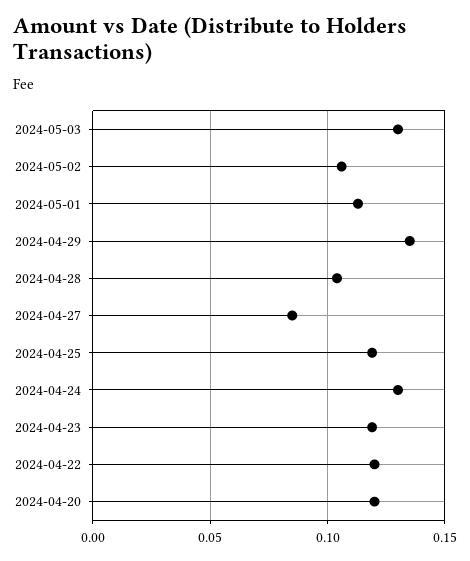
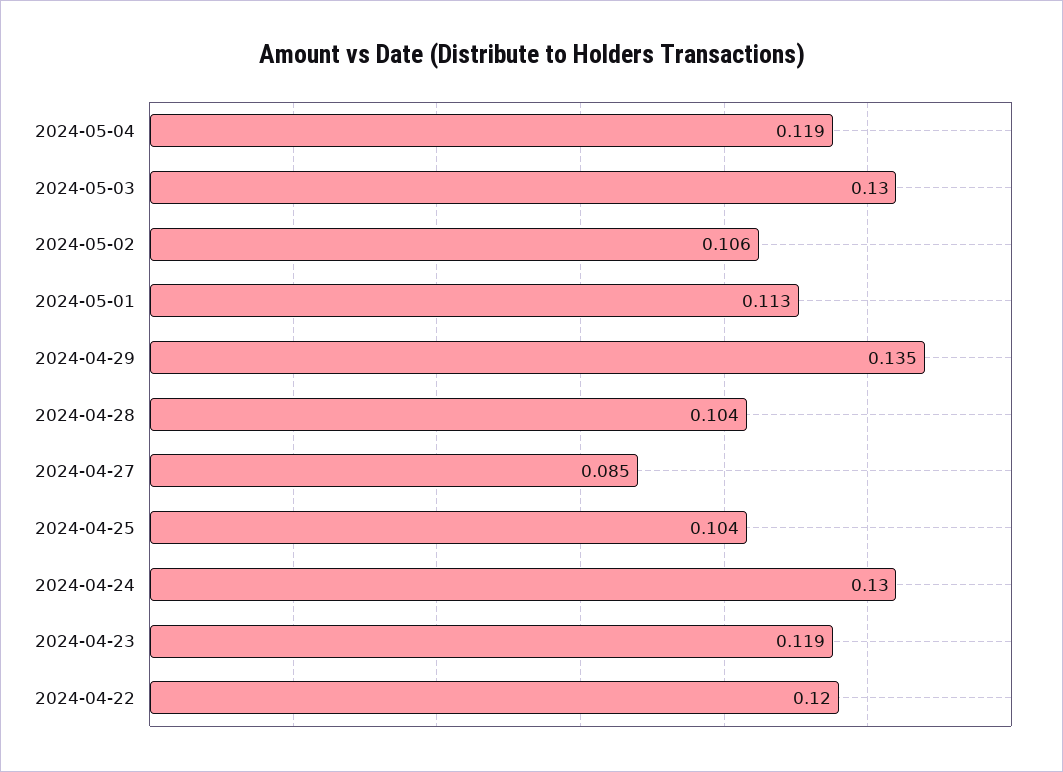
2024-04-25: 0.12 -> 0.104
2024-04-20: 0.12 -> none
2024-05-04: none -> 0.119

